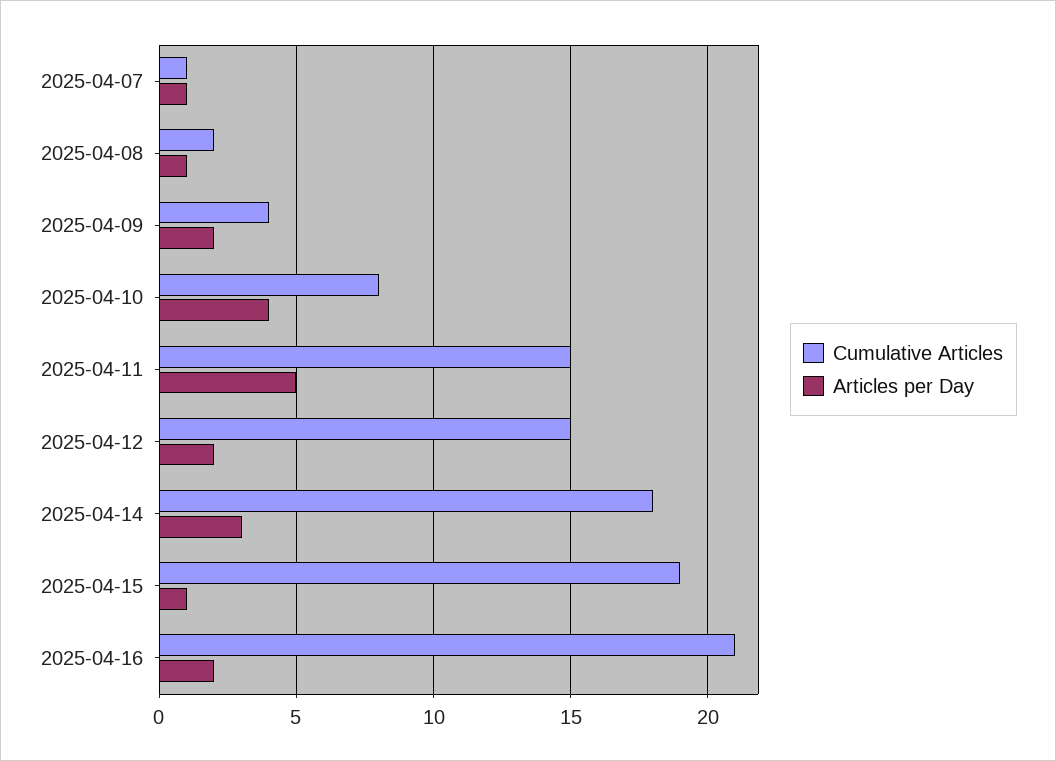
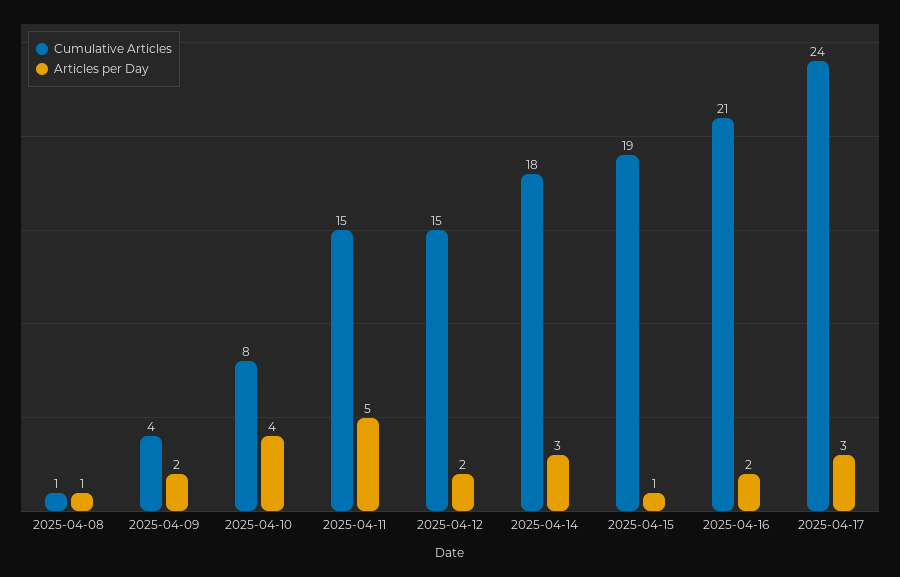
Cumulative Articles, 2025-04-07: 1 -> none
Articles per Day, 2025-04-07: 1 -> none
Cumulative Articles, 2025-04-08: 2 -> 1
Cumulative Articles, 2025-04-17: none -> 24
Articles per Day, 2025-04-17: none -> 3

